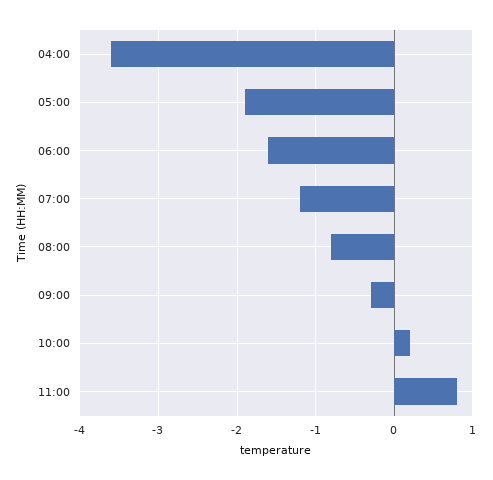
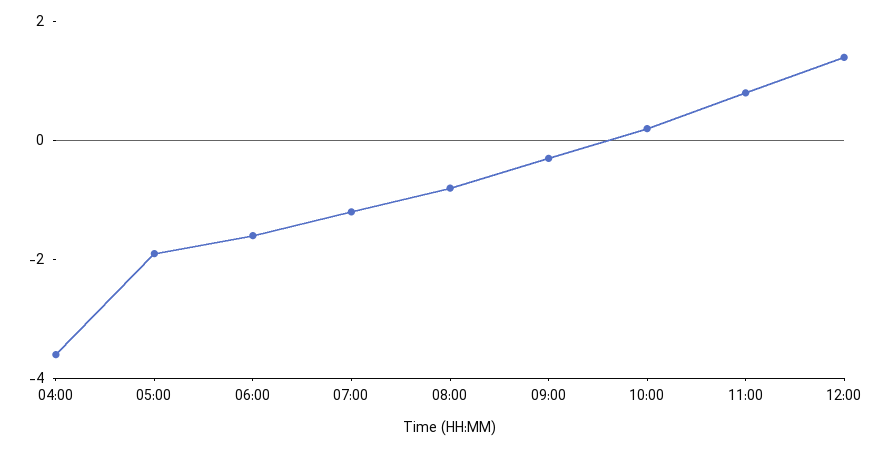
12:00: none -> 1.5

